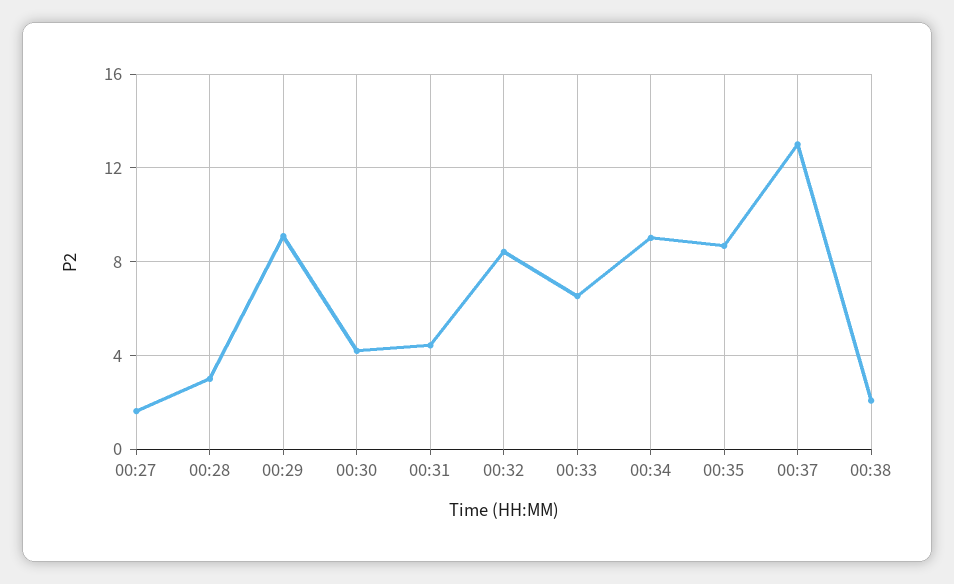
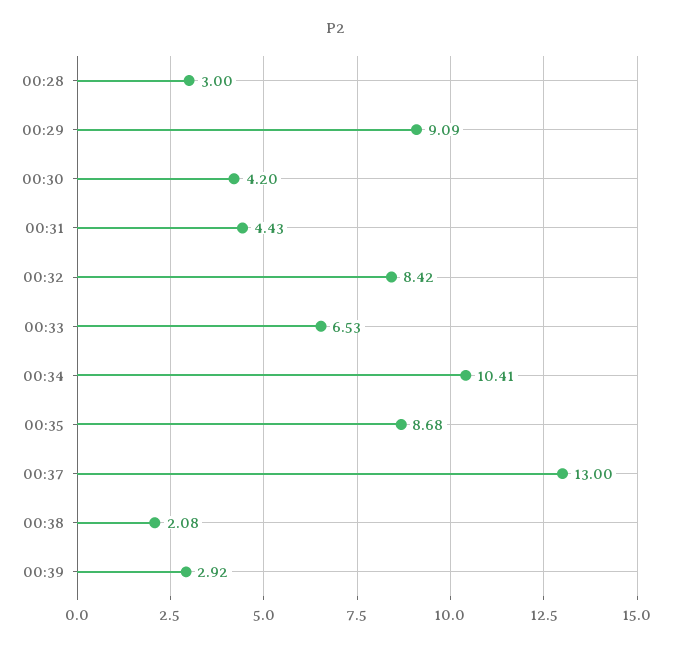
00:27: 1.5 -> none
00:34: 9 -> 10.41
00:39: none -> 2.92

